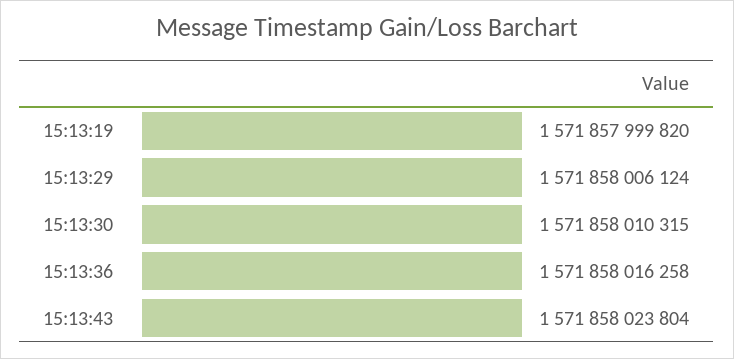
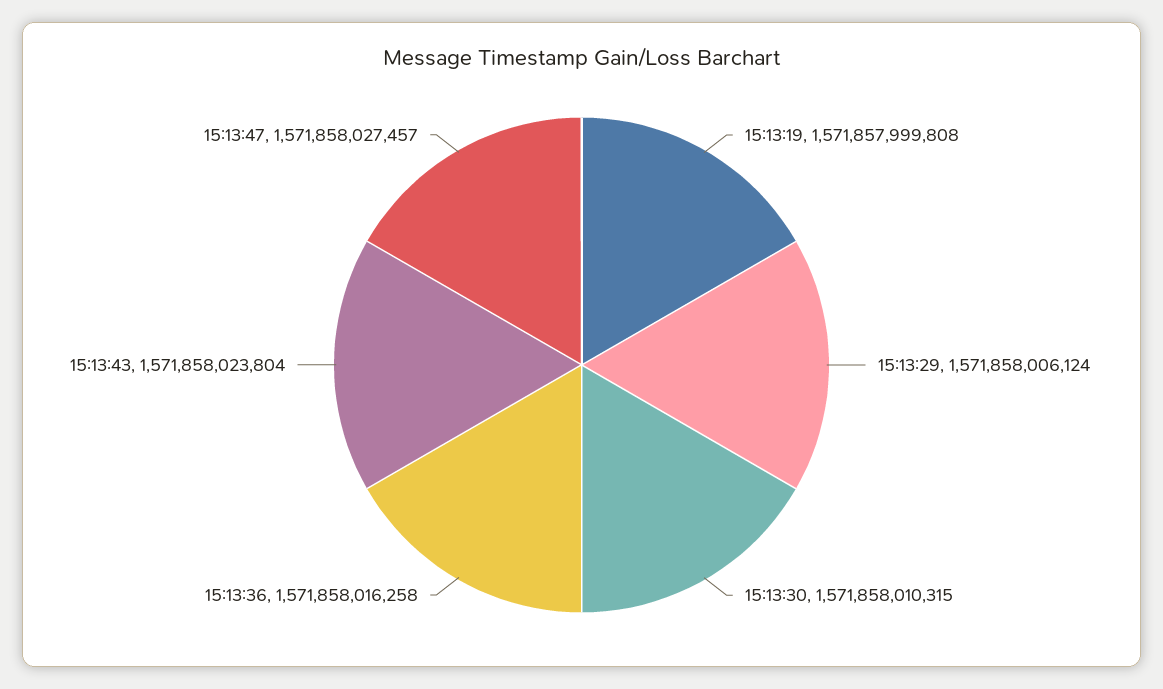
15:13:19: 1571857999820 -> 1571857999808
15:13:47: none -> 1571858027457

